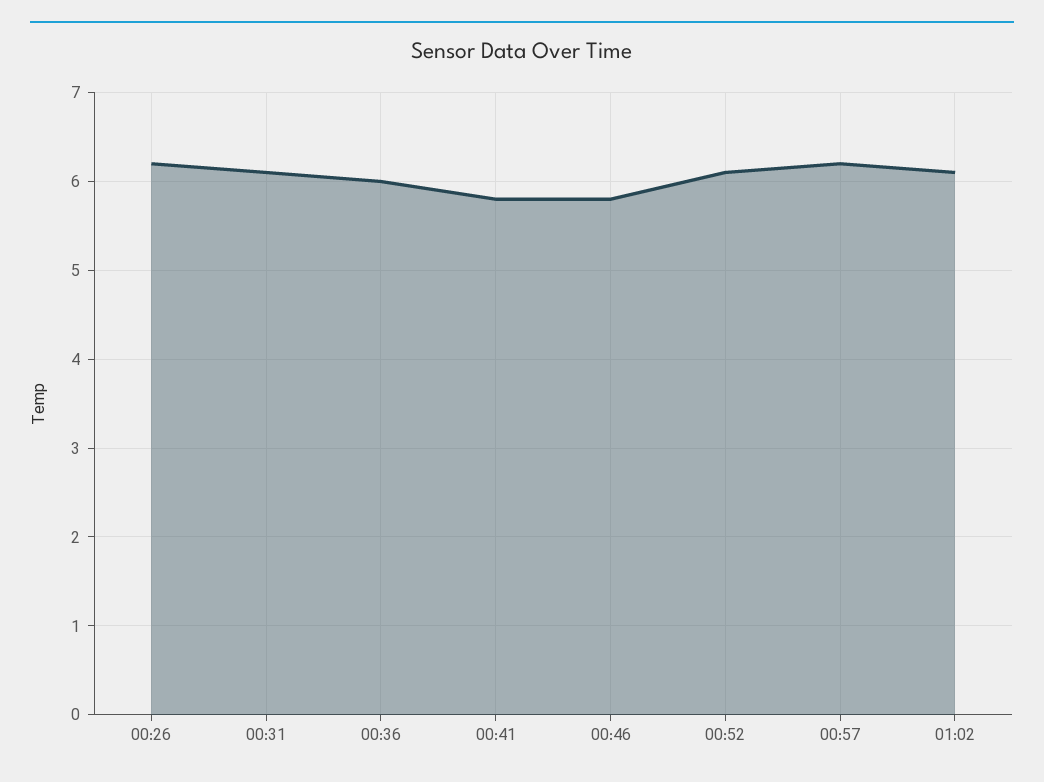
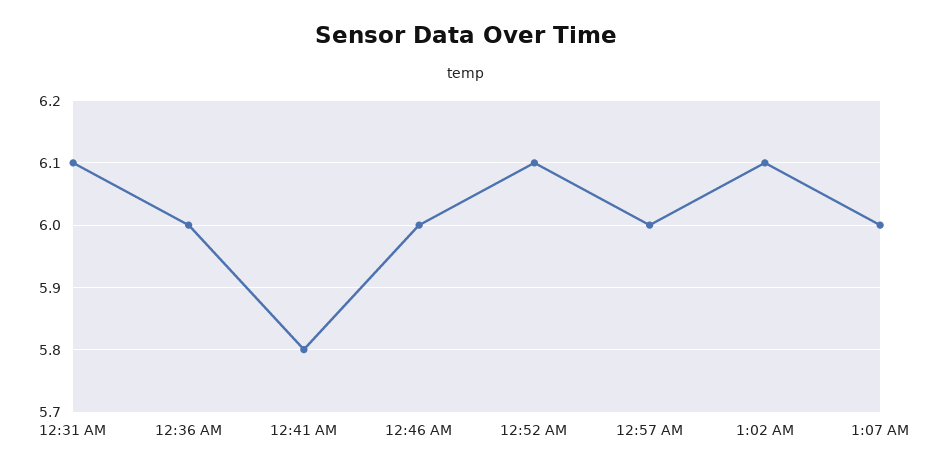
00:26: 6.2 -> none
00:46: 5.8 -> 6
00:57: 6.2 -> 6
1:07 AM: none -> 6

